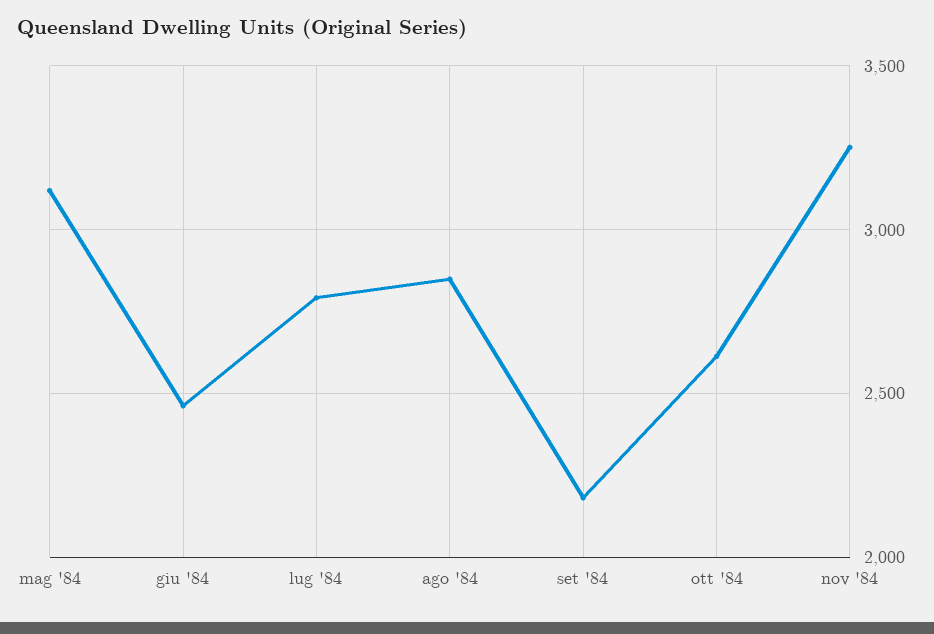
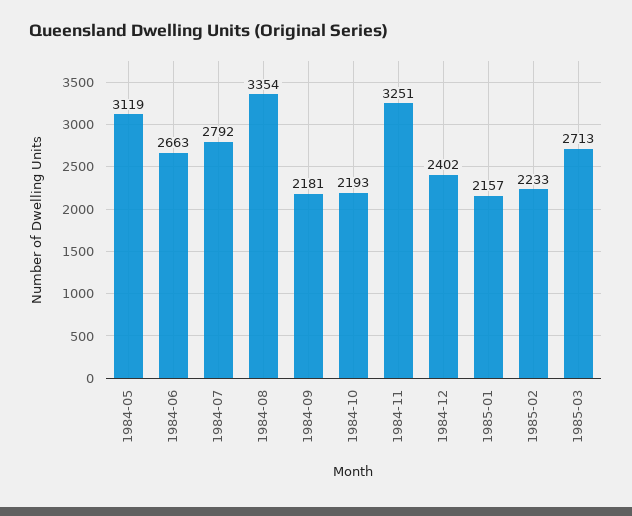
giu '84: 2450 -> 2663
ago '84: 2850 -> 3354
ott '84: 2600 -> 2193
1984-12: none -> 2402
1985-01: none -> 2157
1985-02: none -> 2233
1985-03: none -> 2713

